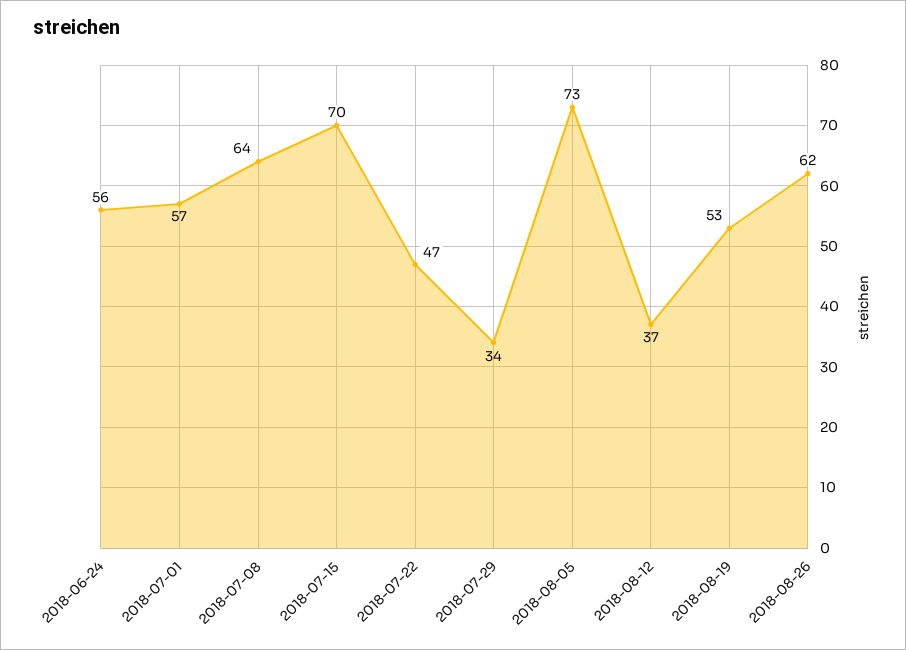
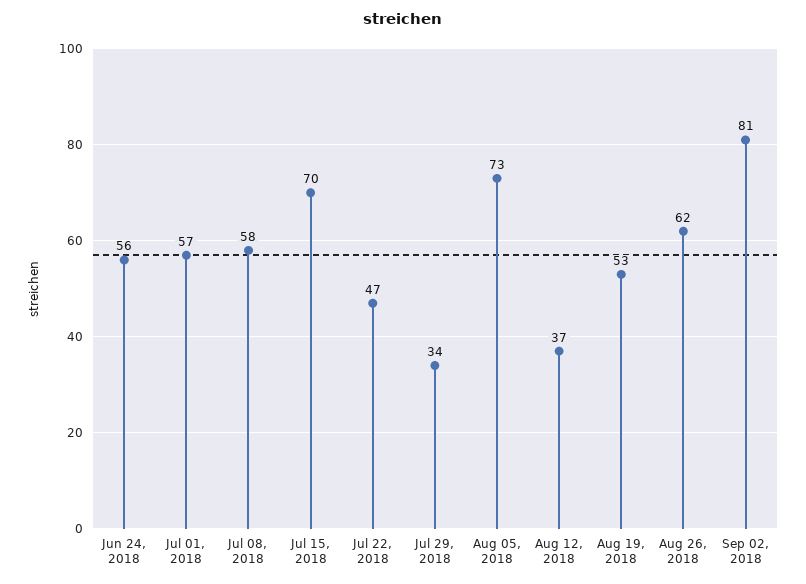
2018-07-08: 64 -> 58
Sep 02, 2018: none -> 81

